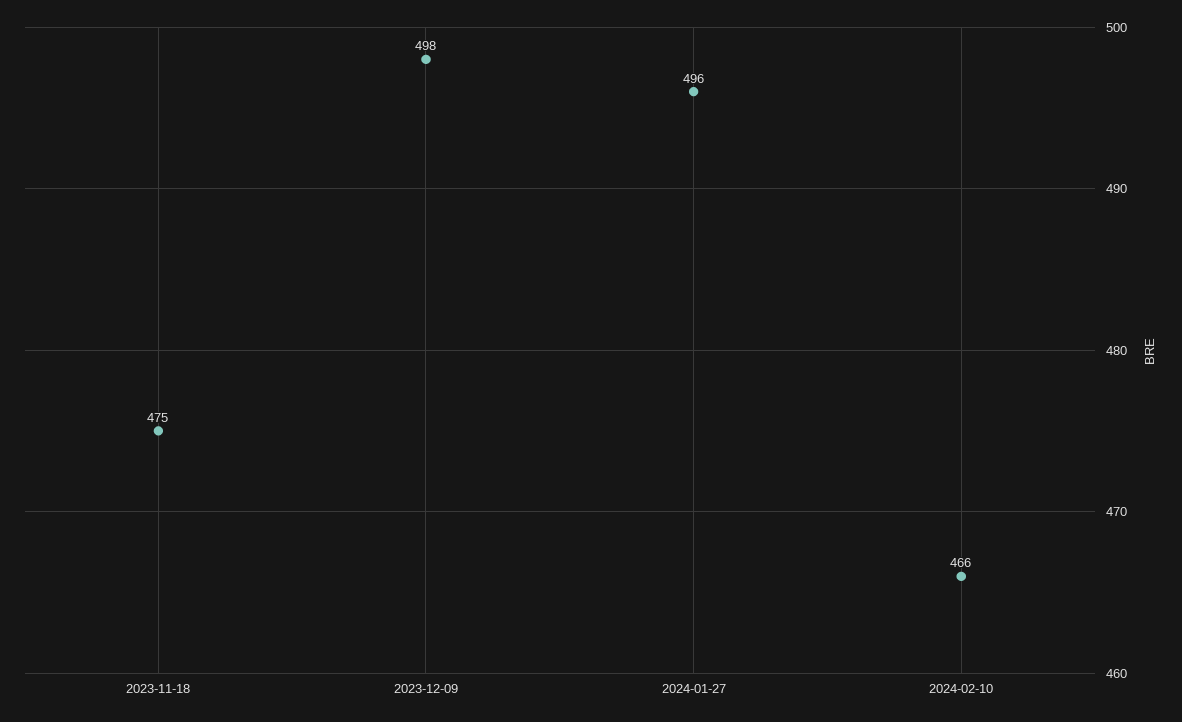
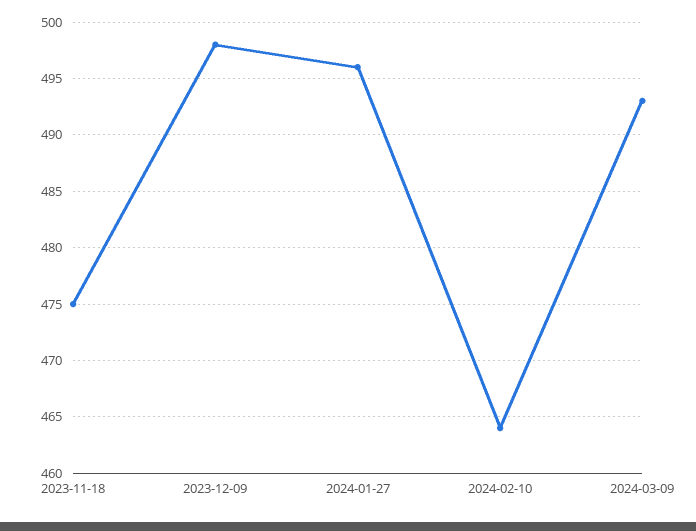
2024-02-10: 466 -> 464
2024-03-09: none -> 493

